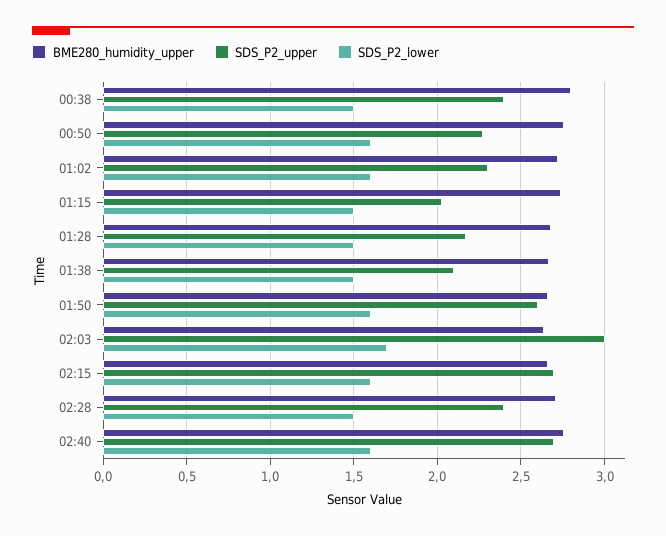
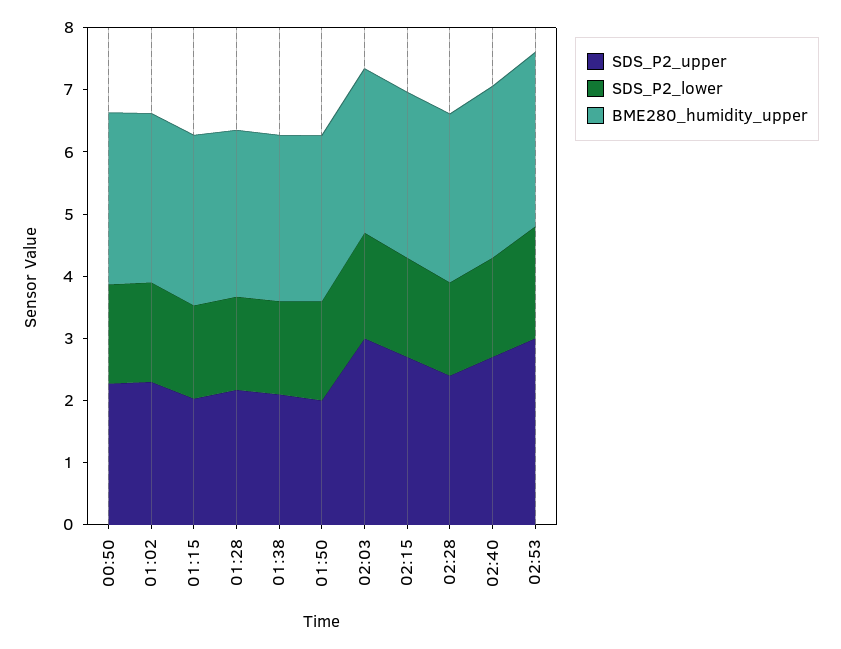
BME280_humidity_upper, 00:38: 2.8 -> none
SDS_P2_upper, 00:38: 2.4 -> none
SDS_P2_lower, 00:38: 1.5 -> none
SDS_P2_upper, 01:50: 2.6 -> 2
SDS_P2_upper, 02:53: none -> 3
SDS_P2_lower, 02:53: none -> 1.8
BME280_humidity_upper, 02:53: none -> 2.8

